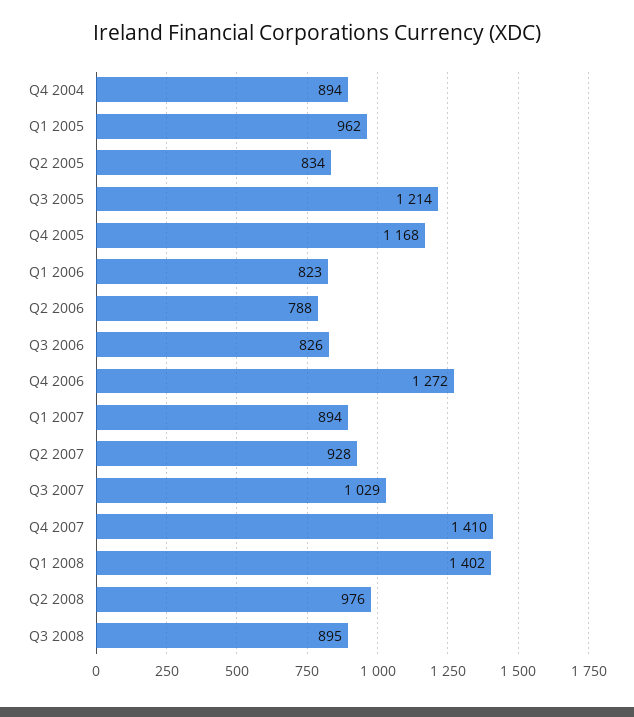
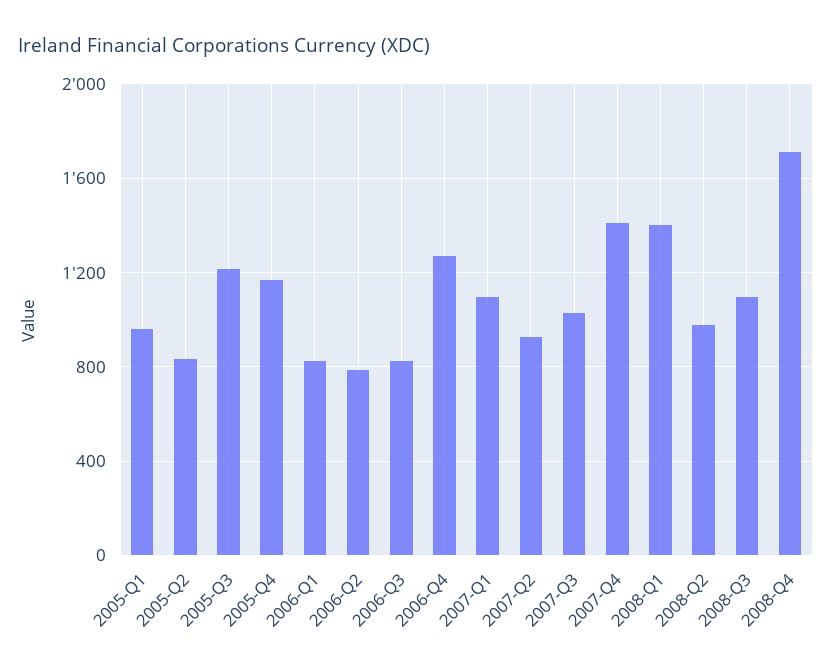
Q4 2004: 894 -> none
Q1 2007: 894 -> 1100
Q3 2008: 895 -> 1100
2008-Q4: none -> 1700

